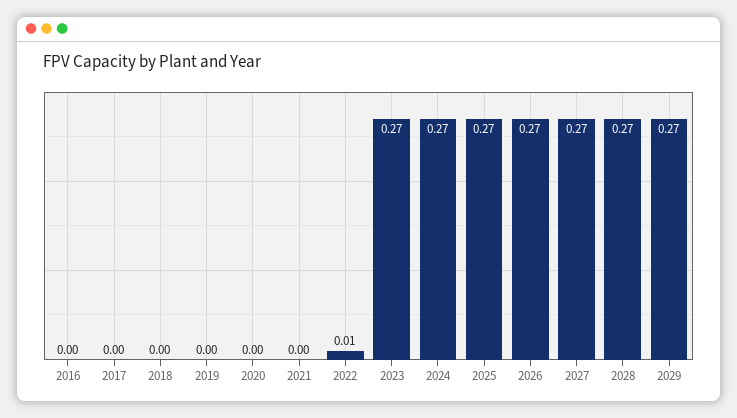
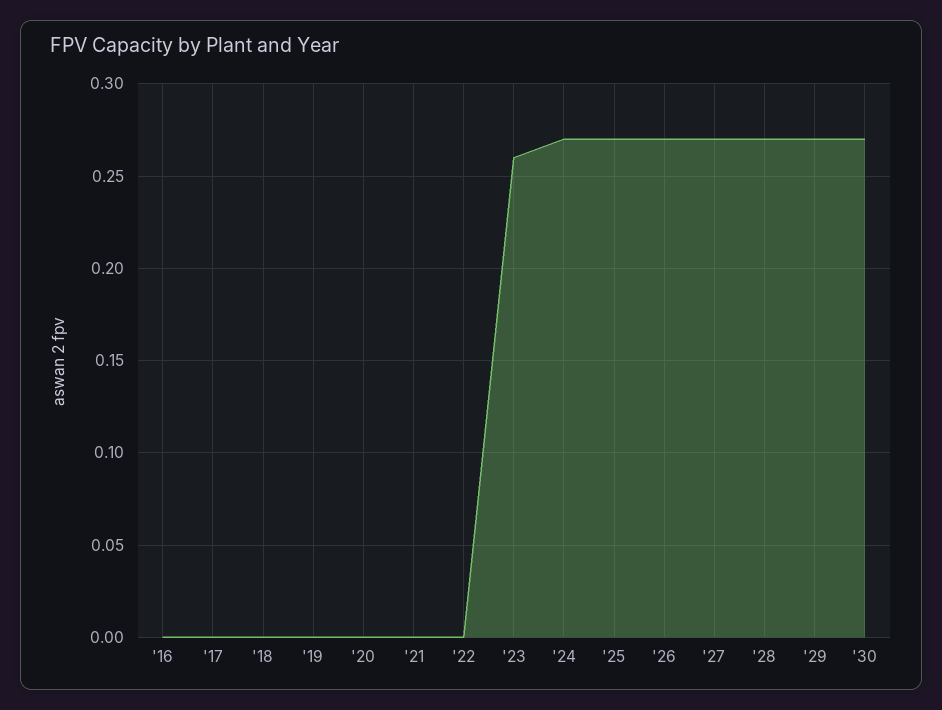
2022: 0.01 -> 0
2023: 0.27 -> 0.26
'30: none -> 0.27

